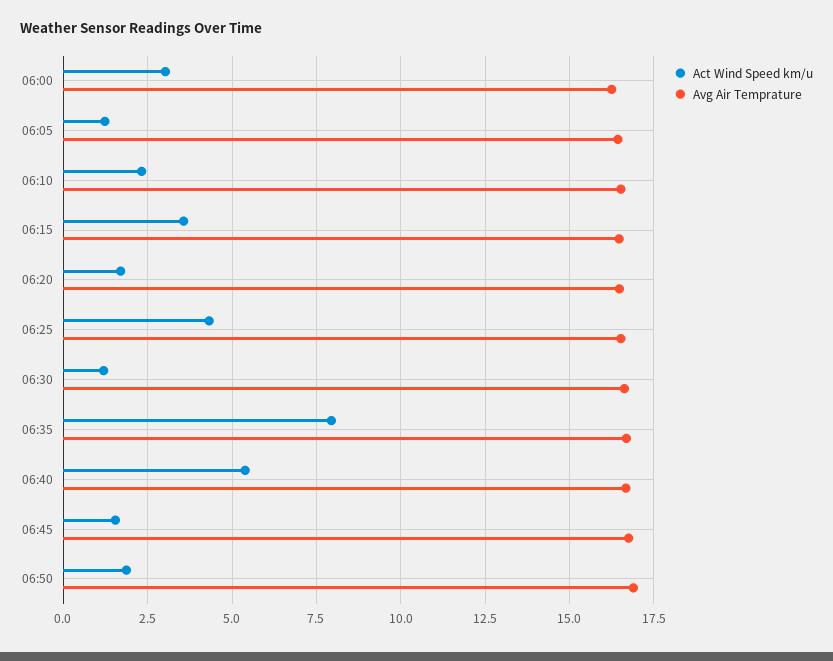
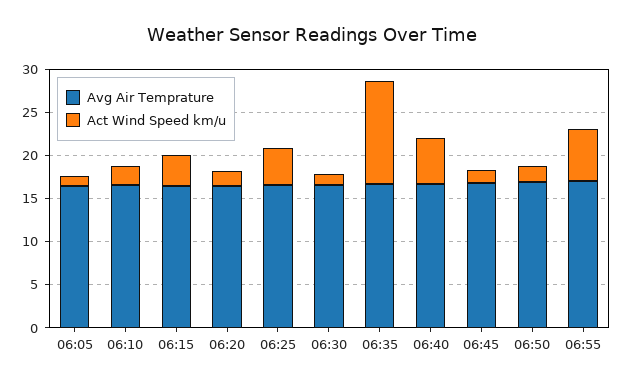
Act Wind Speed km/u, 06:00: 3 -> none
Avg Air Temprature, 06:00: 16.25 -> none
Act Wind Speed km/u, 06:35: 8 -> 12
Avg Air Temprature, 06:55: none -> 17
Act Wind Speed km/u, 06:55: none -> 6

